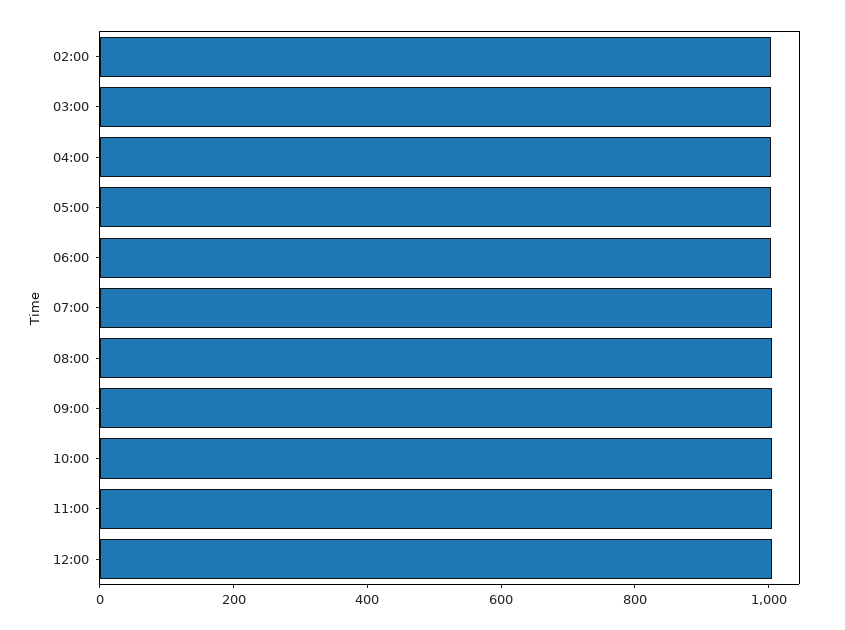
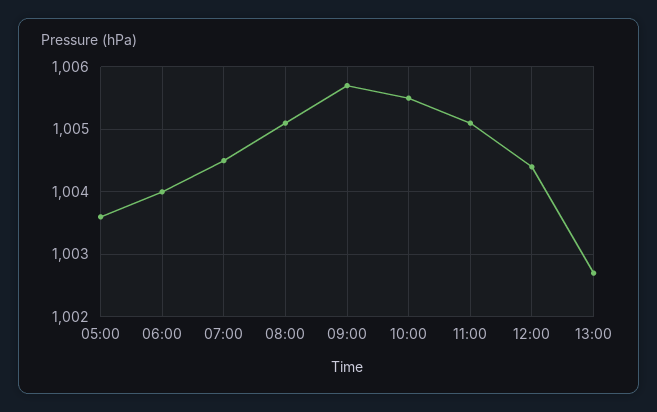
02:00: 1000 -> none
03:00: 1000 -> none
04:00: 1000 -> none
13:00: none -> 1002.7

